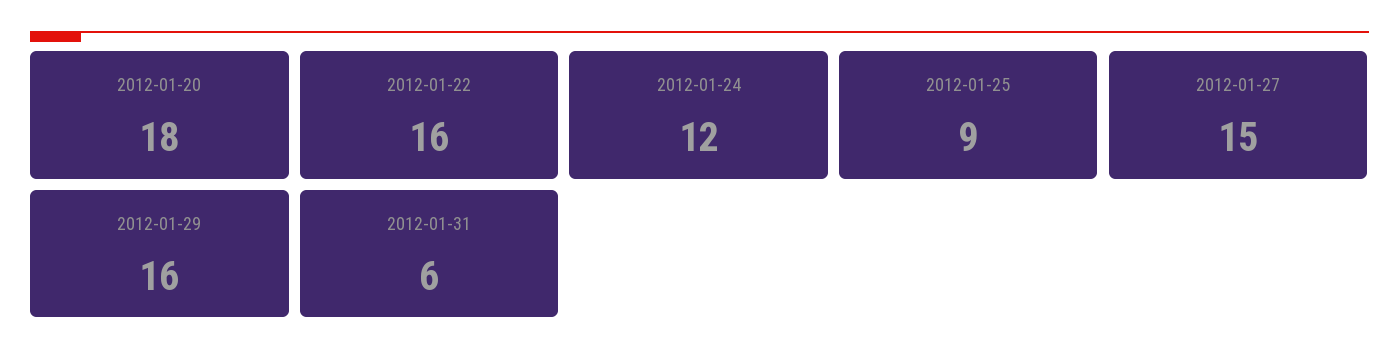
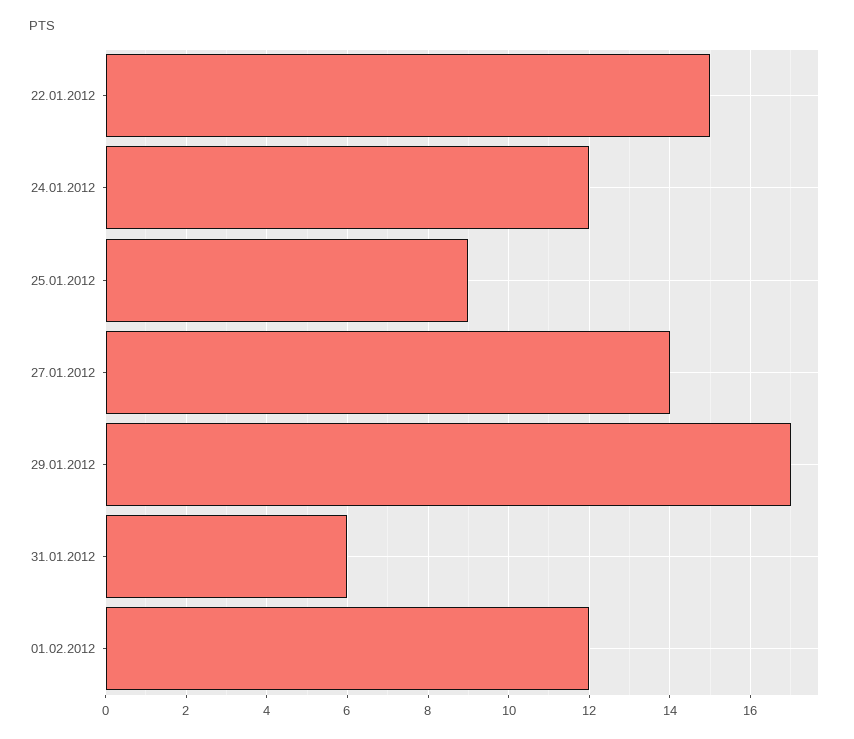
2012-01-20: 18 -> none
2012-01-22: 16 -> 15
2012-01-27: 15 -> 14
2012-01-29: 16 -> 17
01.02.2012: none -> 12

